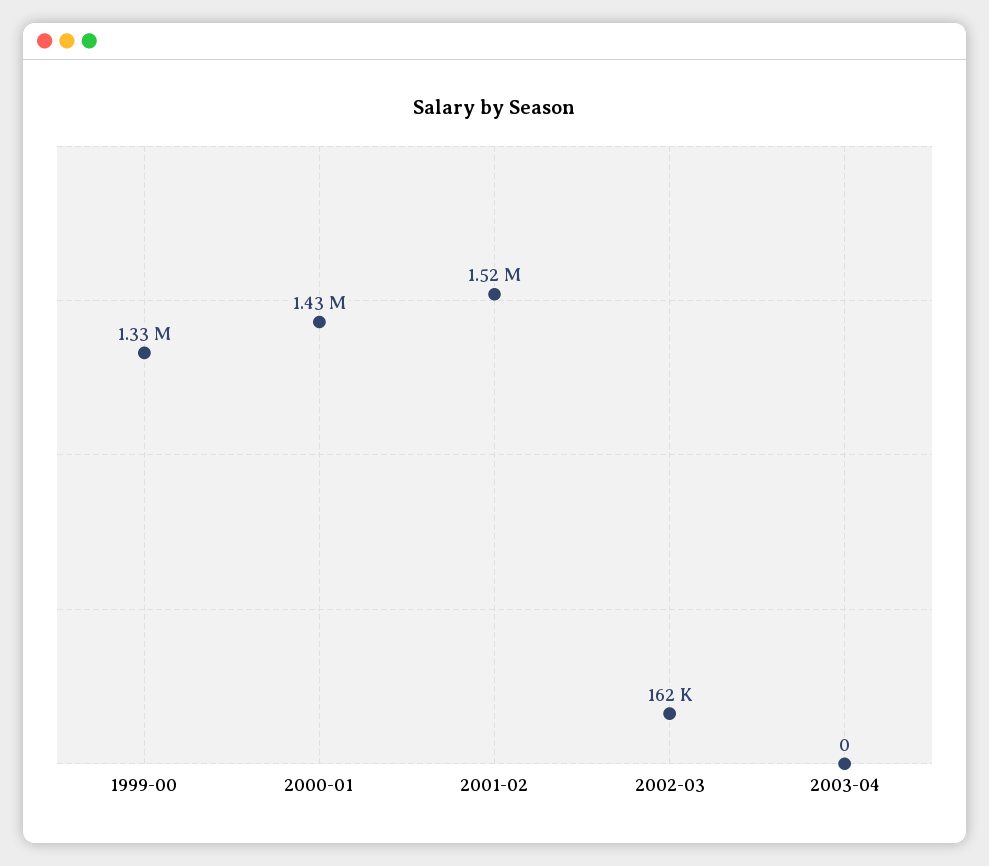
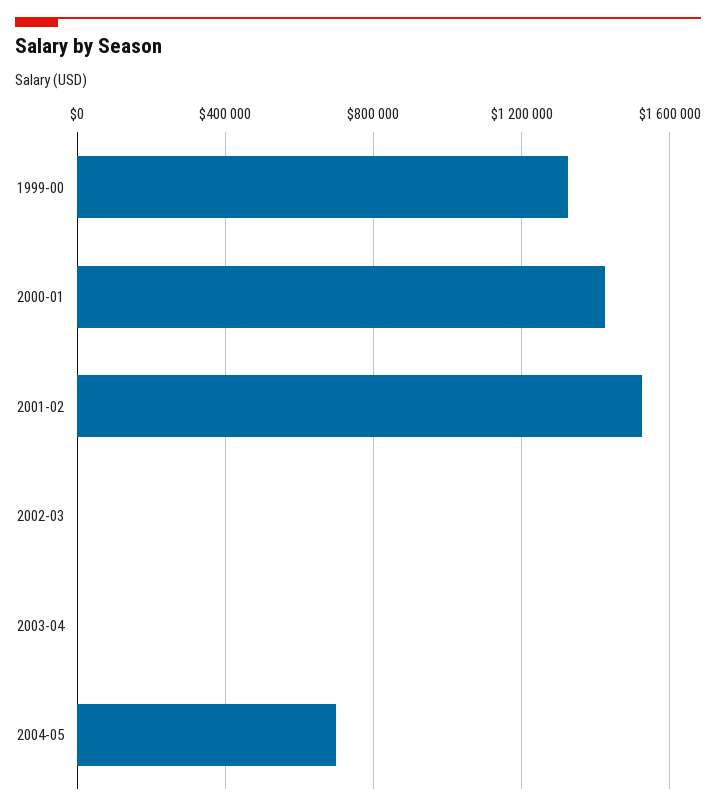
2002-03: 162000 -> 0
2004-05: none -> 700000

